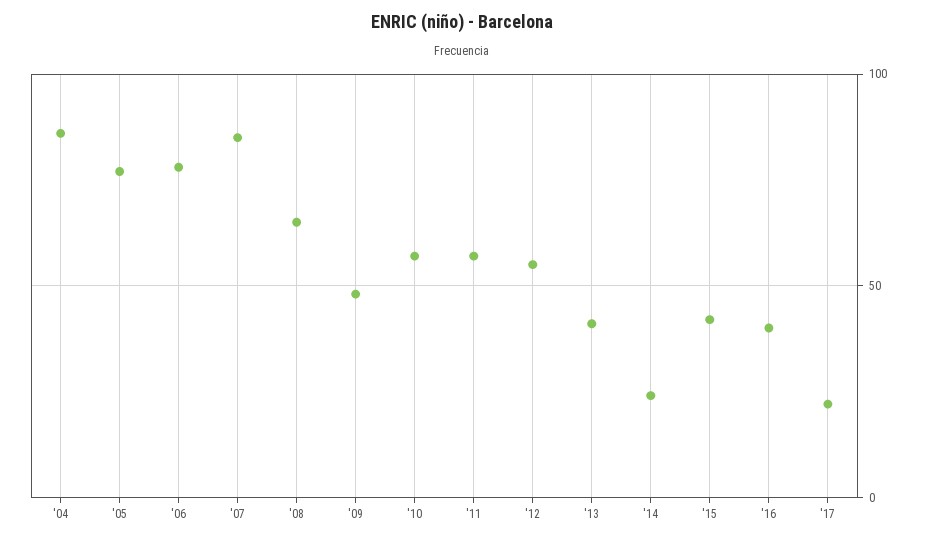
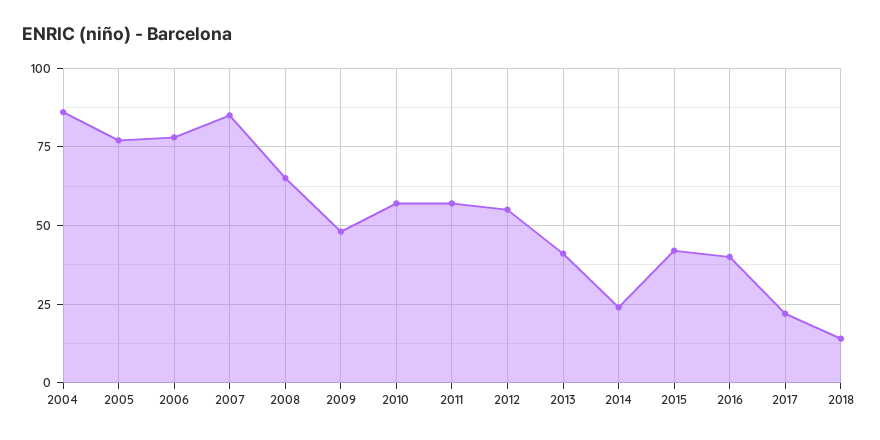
2018: none -> 15

